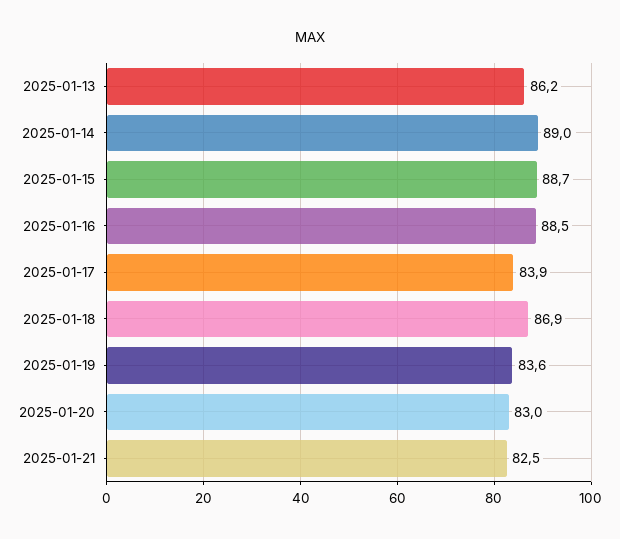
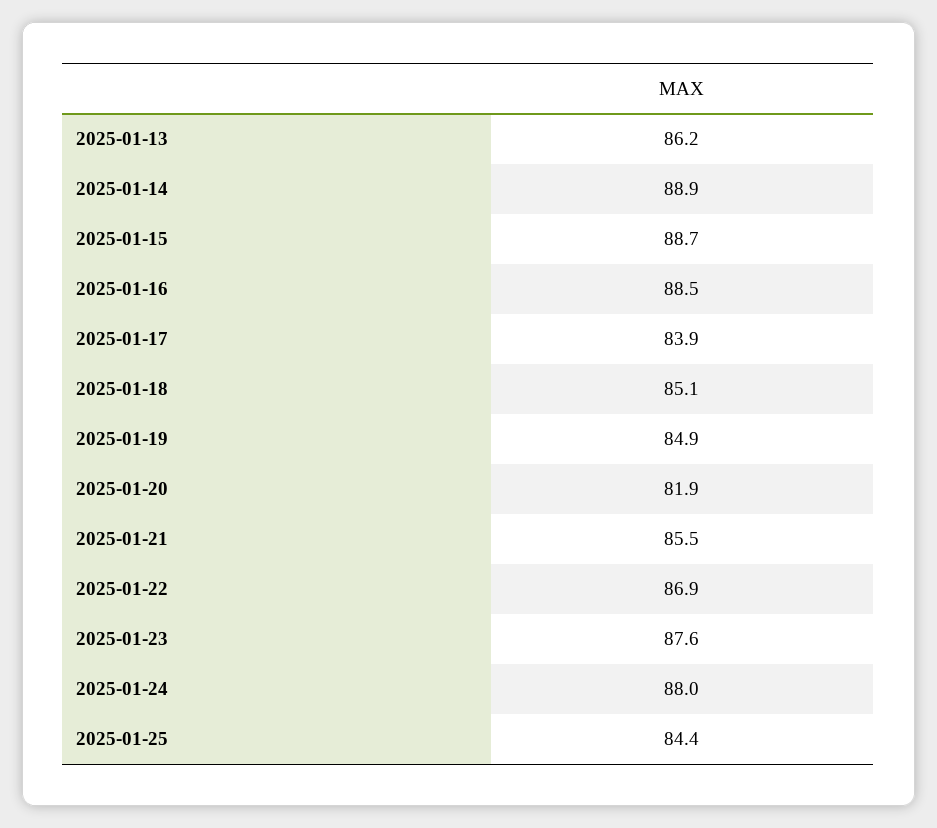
2025-01-14: 89 -> 88.9
2025-01-18: 86.9 -> 85.1
2025-01-19: 83.6 -> 84.9
2025-01-20: 83 -> 81.9
2025-01-21: 82.5 -> 85.5
2025-01-22: none -> 86.9
2025-01-23: none -> 87.6
2025-01-24: none -> 88
2025-01-25: none -> 84.4

